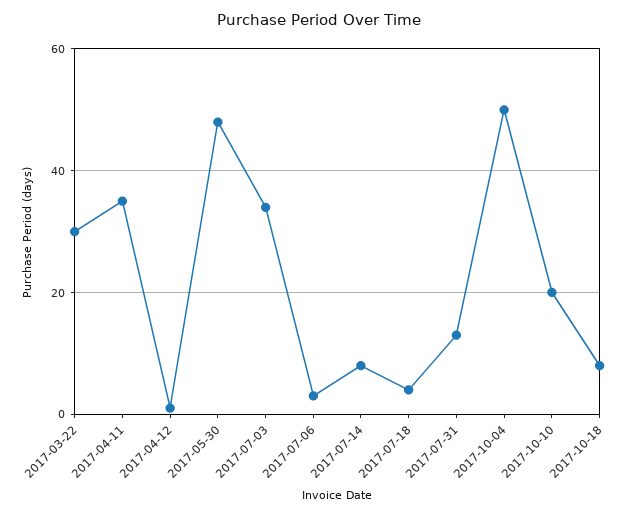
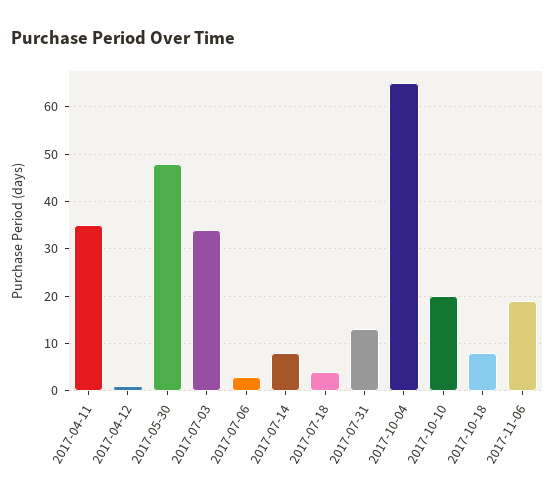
2017-03-22: 30 -> none
2017-10-04: 50 -> 65
2017-11-06: none -> 20

